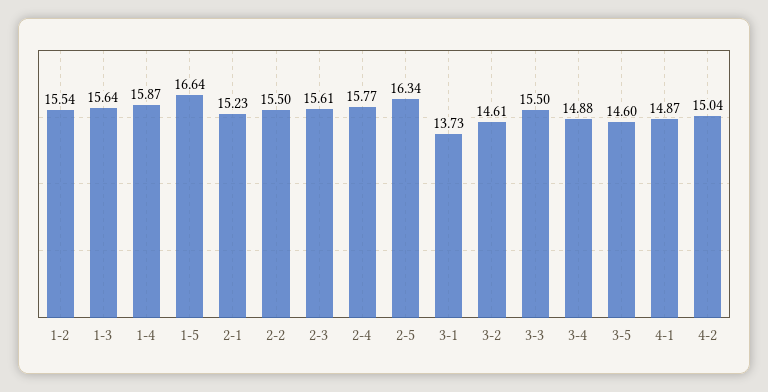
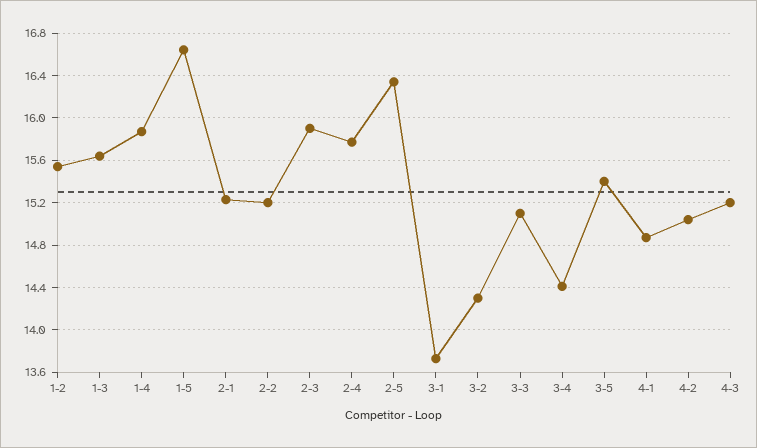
2-2: 15.5 -> 15.2
2-3: 15.61 -> 15.9
3-2: 14.61 -> 14.3
3-3: 15.5 -> 15.1
3-4: 14.88 -> 14.4
3-5: 14.6 -> 15.4
4-3: none -> 15.2

